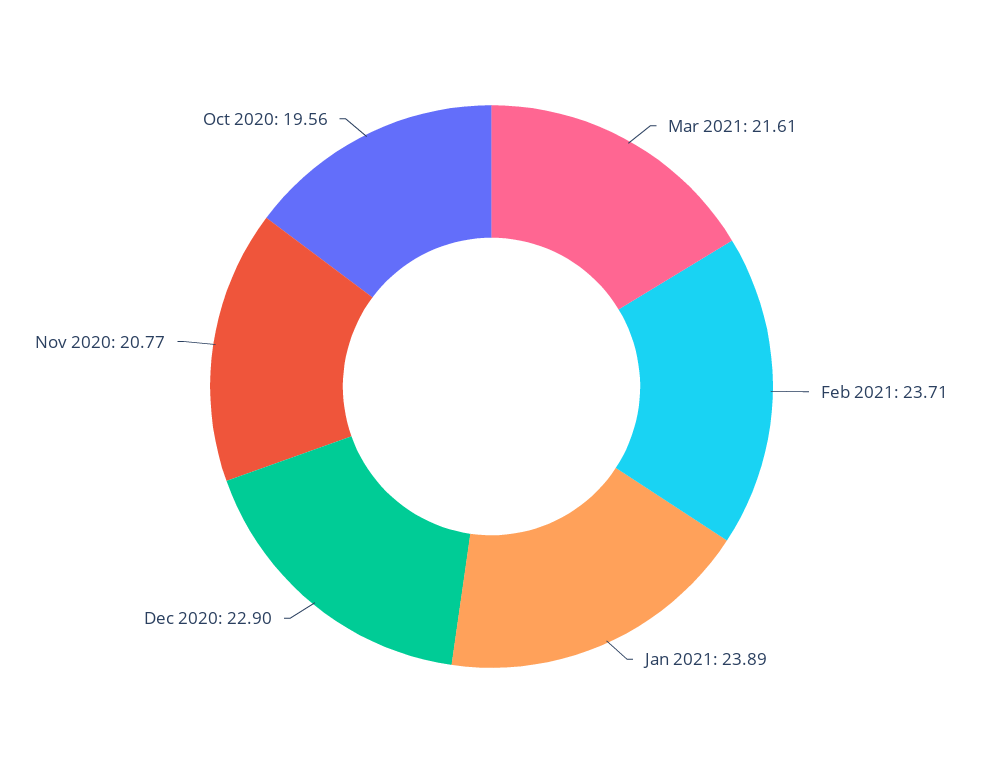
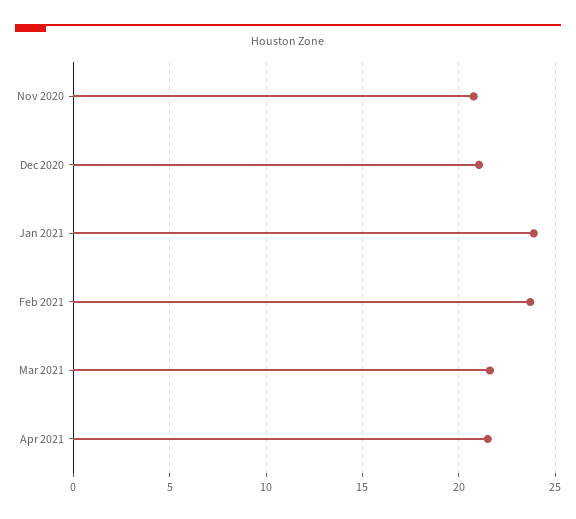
Dec 2020: 22.9 -> 21
Oct 2020: 19.56 -> none
Apr 2021: none -> 21.5

